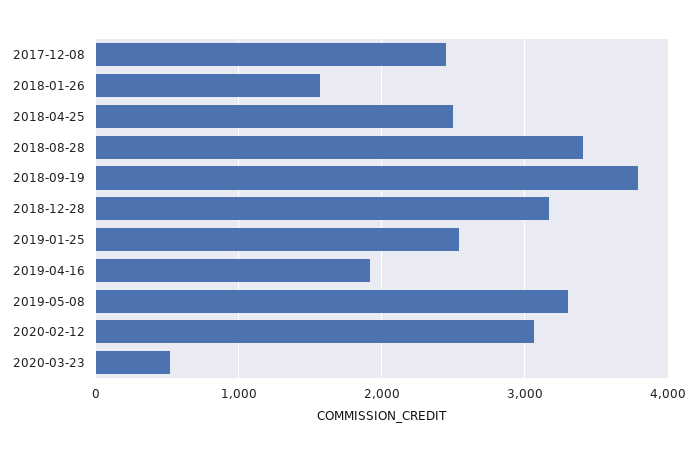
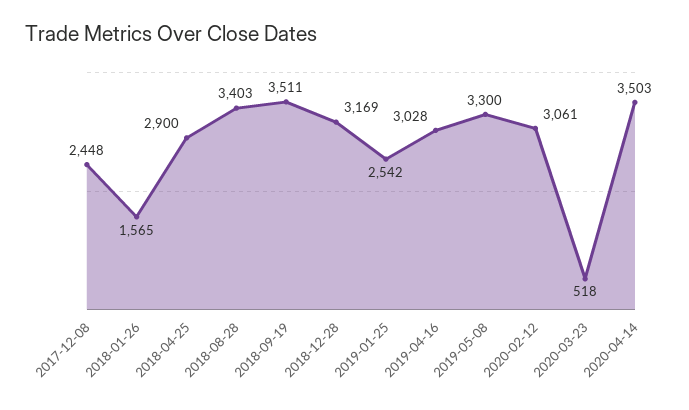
2018-04-25: 2500 -> 2900
2018-09-19: 3800 -> 3511
2019-04-16: 1900 -> 3028
2020-04-14: none -> 3503

